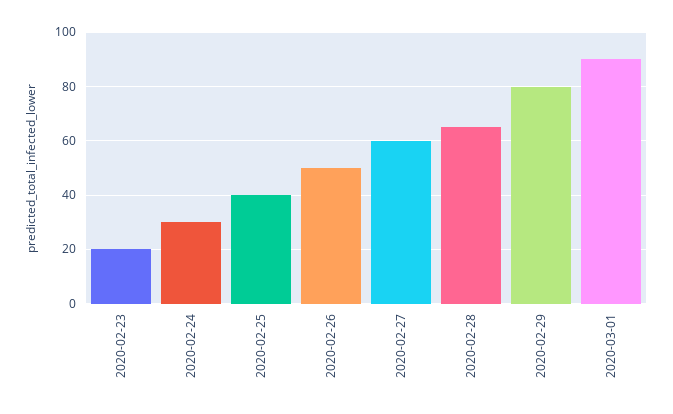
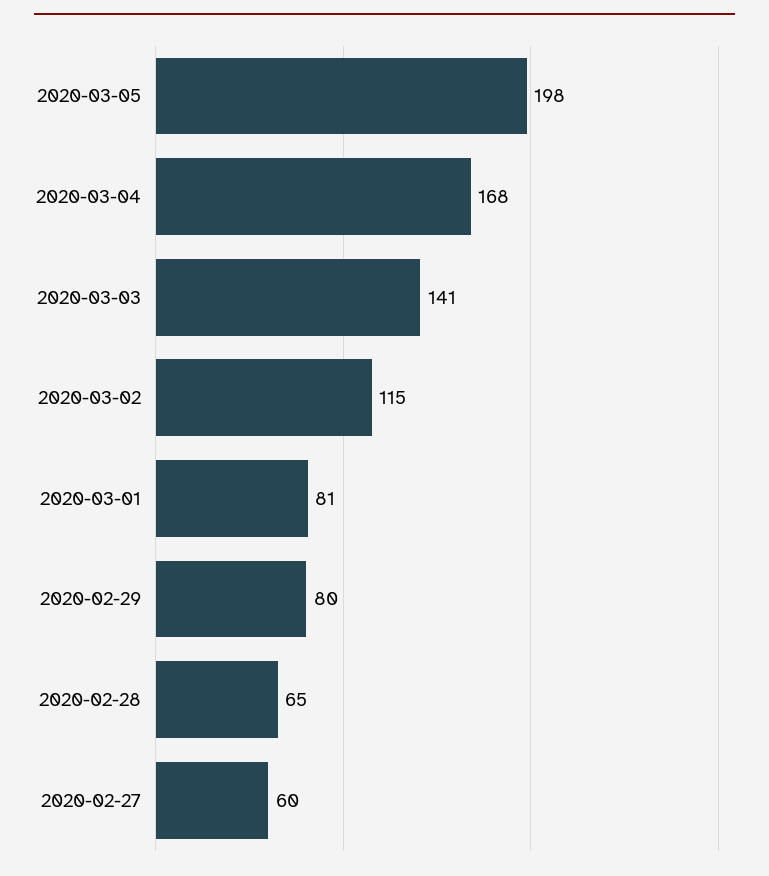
2020-02-23: 20 -> none
2020-02-24: 30 -> none
2020-02-25: 40 -> none
2020-02-26: 50 -> none
2020-03-01: 90 -> 81
2020-03-05: none -> 198
2020-03-04: none -> 168
2020-03-03: none -> 141
2020-03-02: none -> 115

